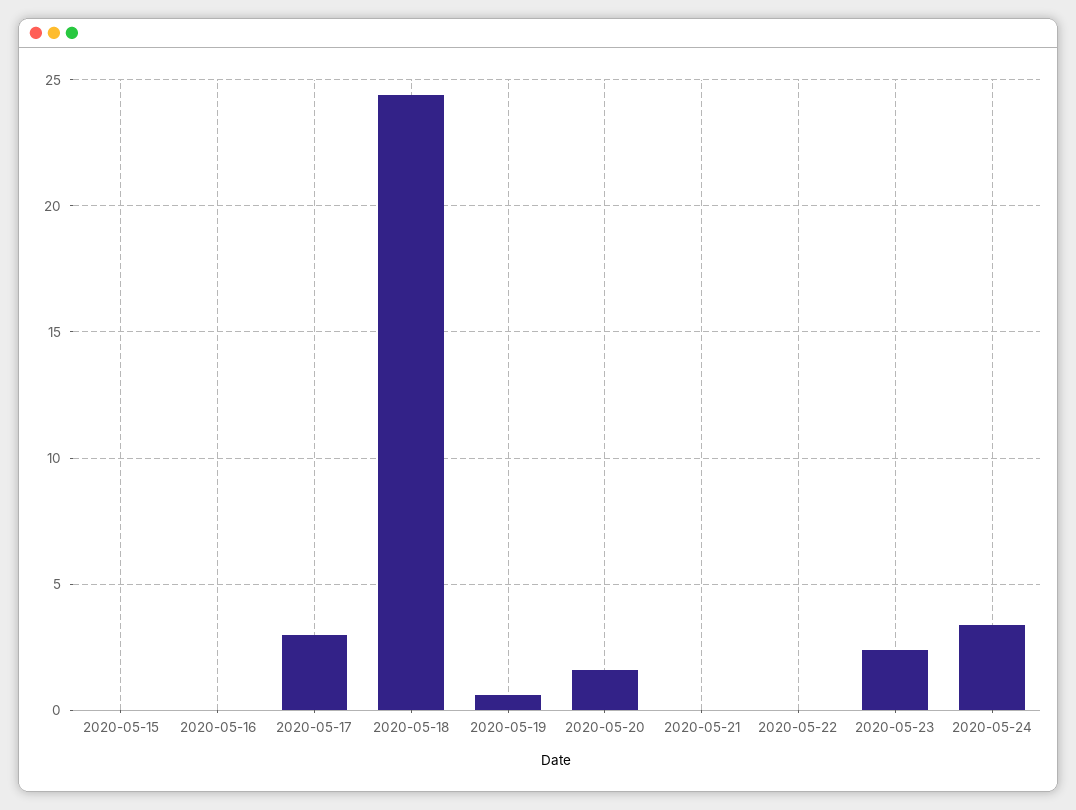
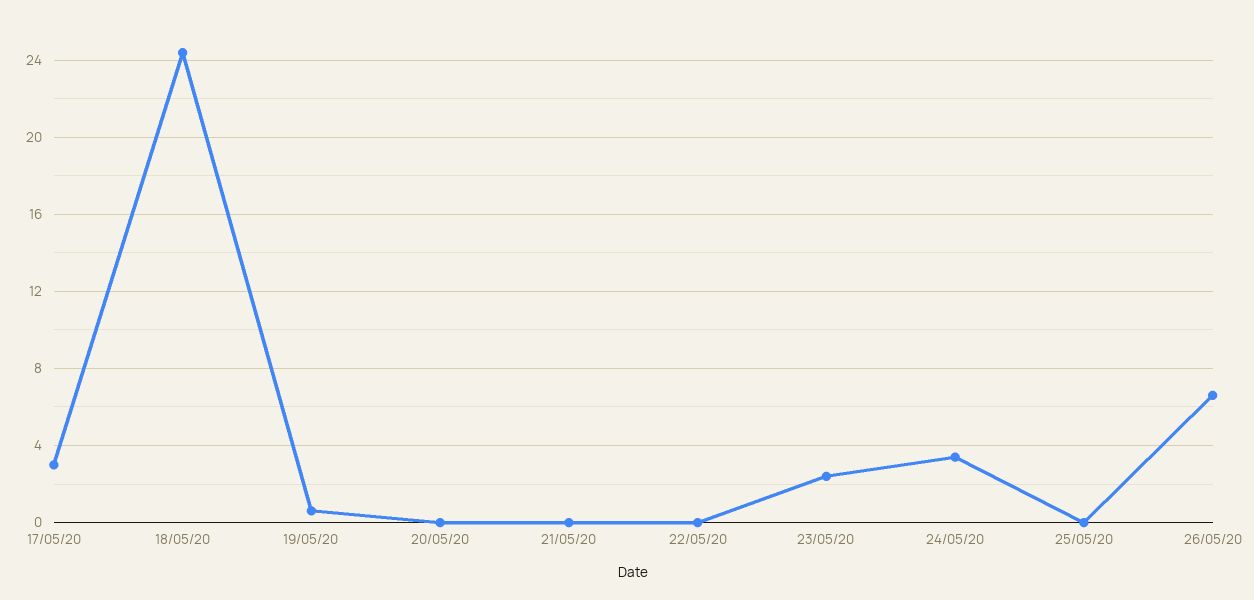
2020-05-15: 0 -> none
2020-05-16: 0 -> none
2020-05-20: 1.5 -> 0
25/05/20: none -> 0
26/05/20: none -> 6.5

